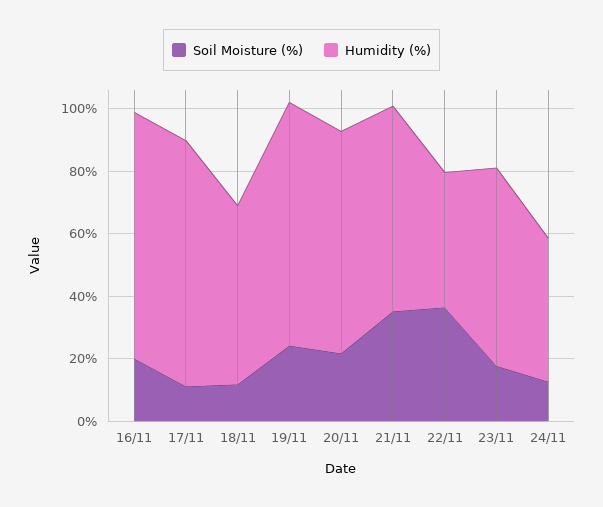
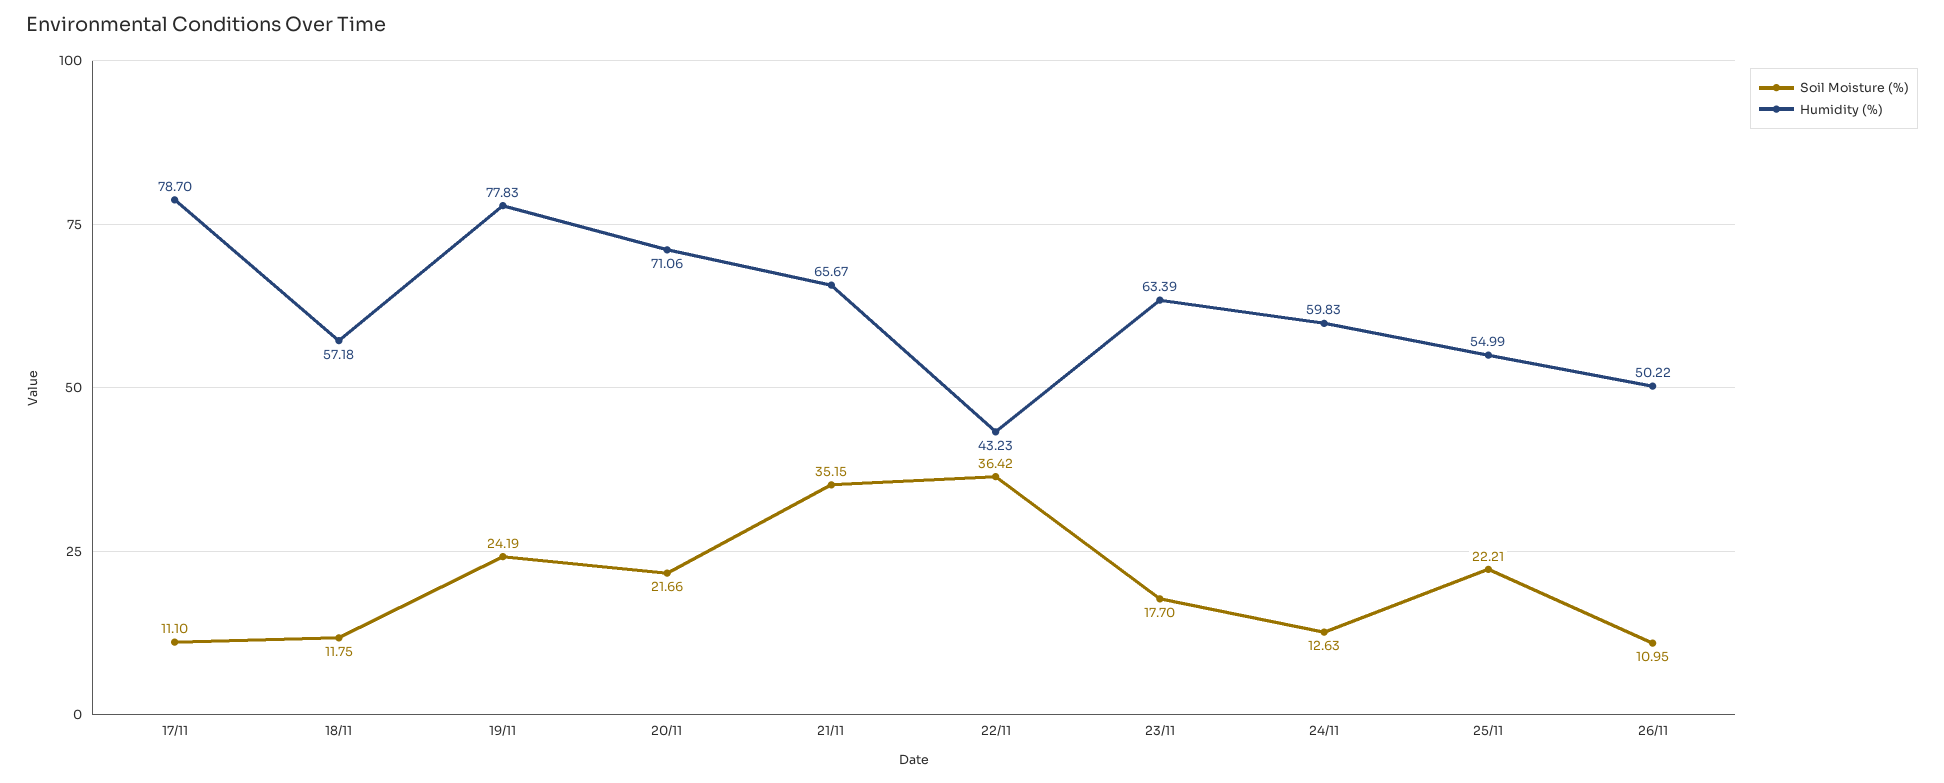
Soil Moisture (%), 16/11: 20 -> none
Humidity (%), 16/11: 80 -> none
Humidity (%), 24/11: 45 -> 59.83
Soil Moisture (%), 25/11: none -> 22.21
Humidity (%), 25/11: none -> 54.99
Soil Moisture (%), 26/11: none -> 10.95
Humidity (%), 26/11: none -> 50.22

